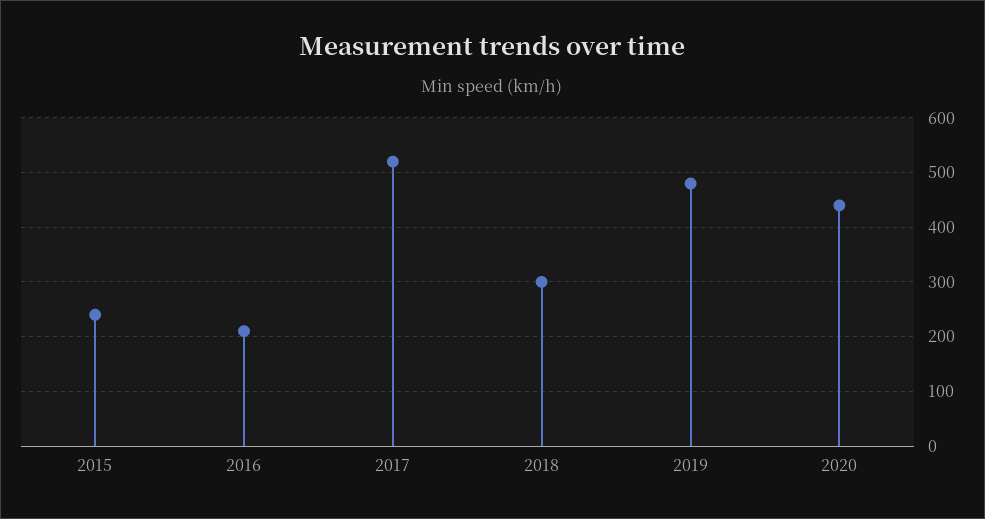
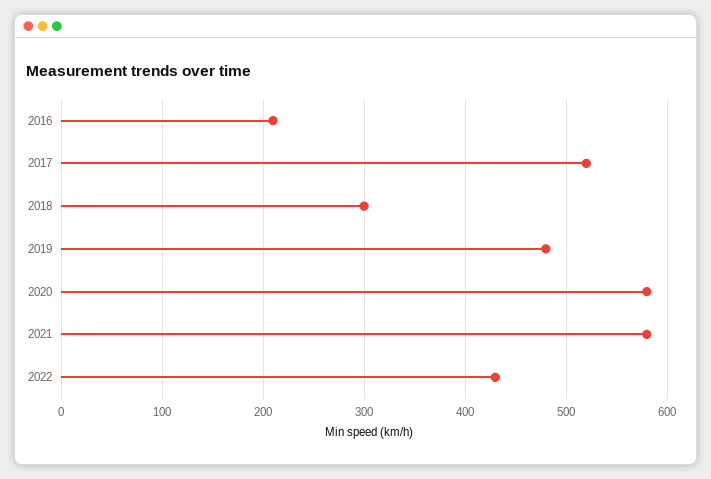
2015: 240 -> none
2020: 440 -> 580
2021: none -> 580
2022: none -> 430

